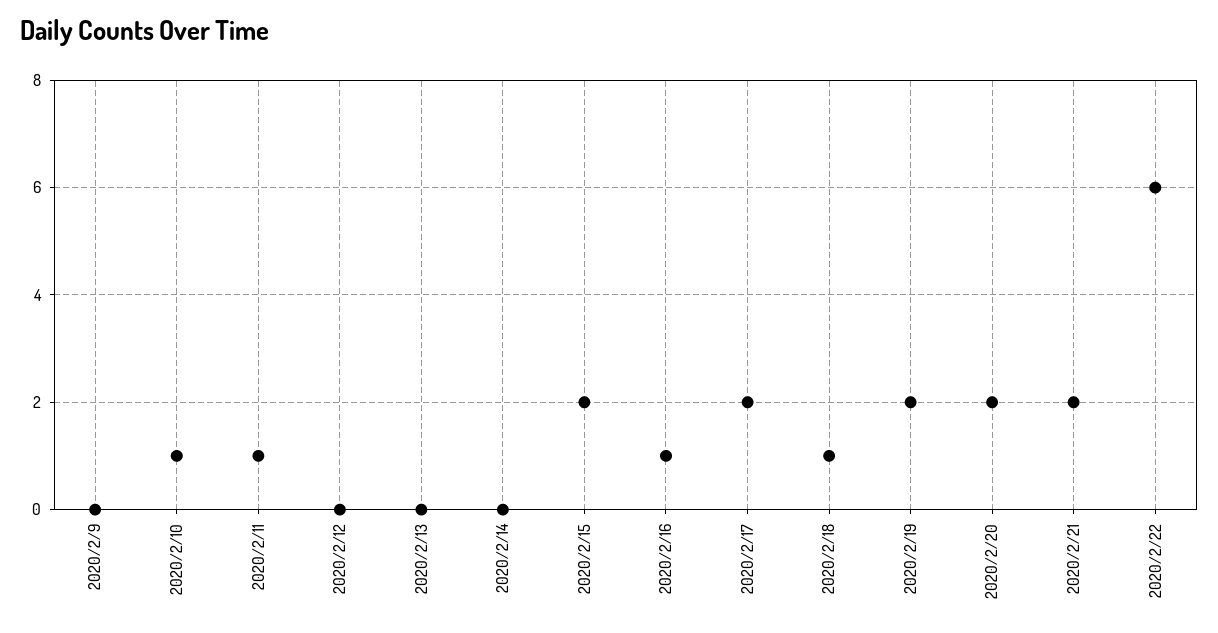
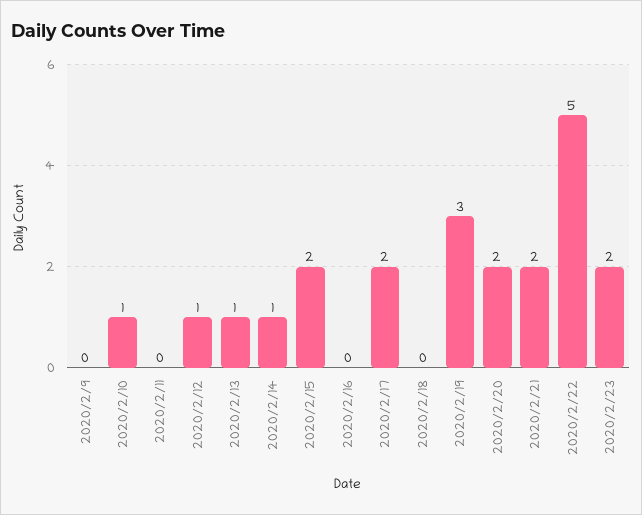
2020/2/11: 1 -> 0
2020/2/12: 0 -> 1
2020/2/13: 0 -> 1
2020/2/14: 0 -> 1
2020/2/16: 1 -> 0
2020/2/18: 1 -> 0
2020/2/19: 2 -> 3
2020/2/22: 6 -> 5
2020/2/23: none -> 2

